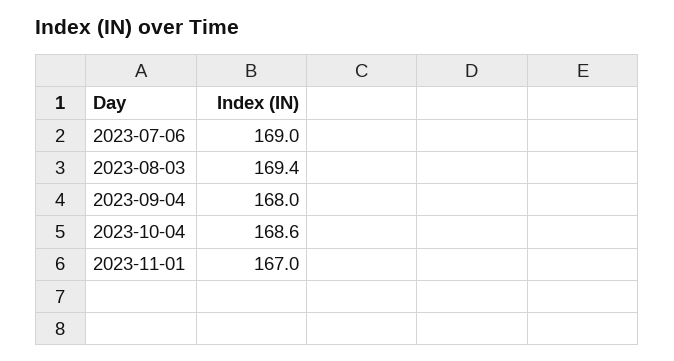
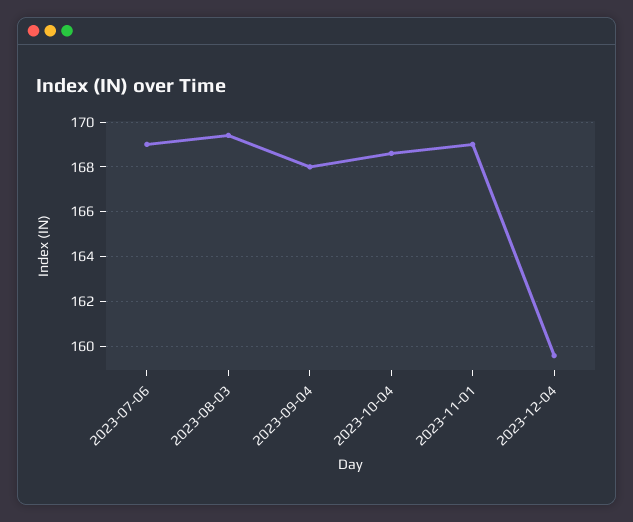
2023-11-01: 167 -> 169
2023-12-04: none -> 159.5

